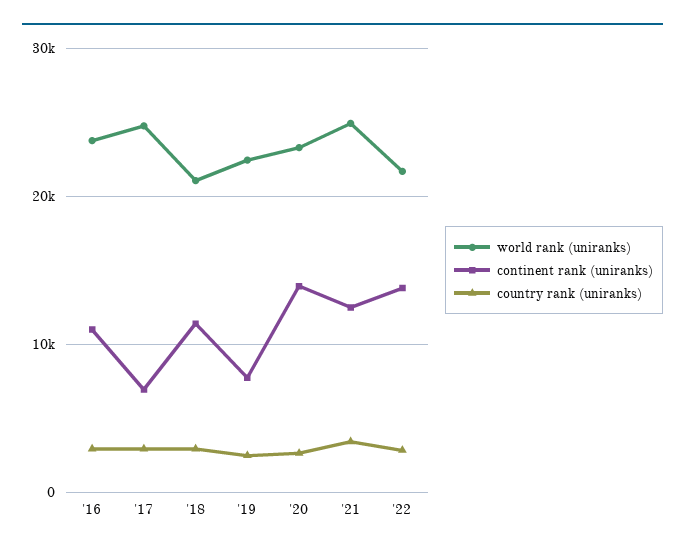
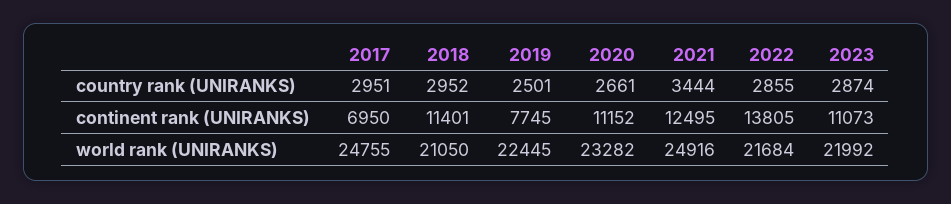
world rank (uniranks), '16: 24000 -> none
continent rank (uniranks), '16: 11000 -> none
country rank (uniranks), '16: 3000 -> none
continent rank (uniranks), '20: 14000 -> 11152
country rank (uniranks), 2023: none -> 2874
continent rank (uniranks), 2023: none -> 11073
world rank (uniranks), 2023: none -> 21992

